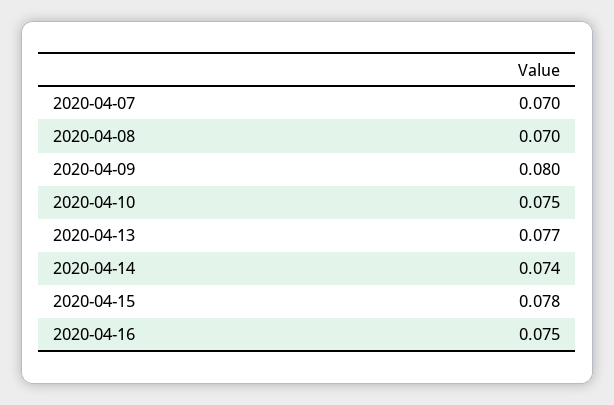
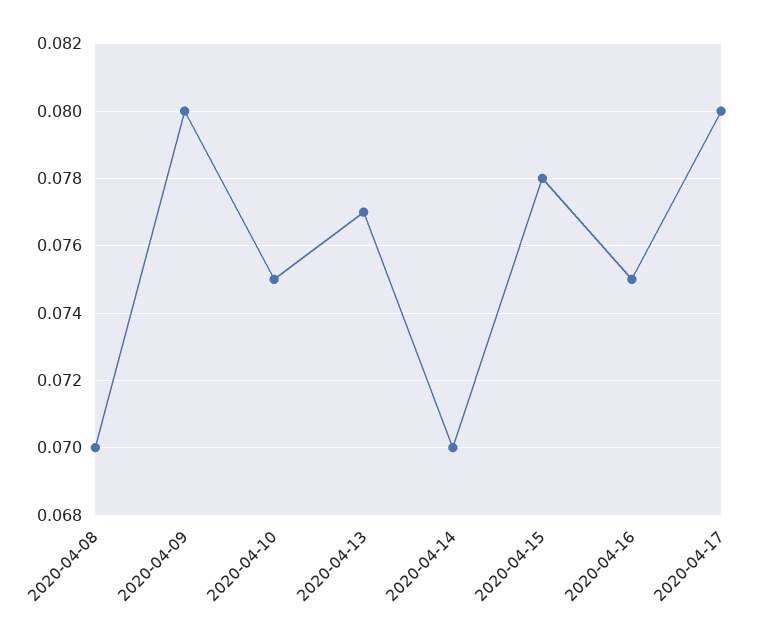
2020-04-07: 0.07 -> none
2020-04-14: 0.074 -> 0.07
2020-04-17: none -> 0.08

